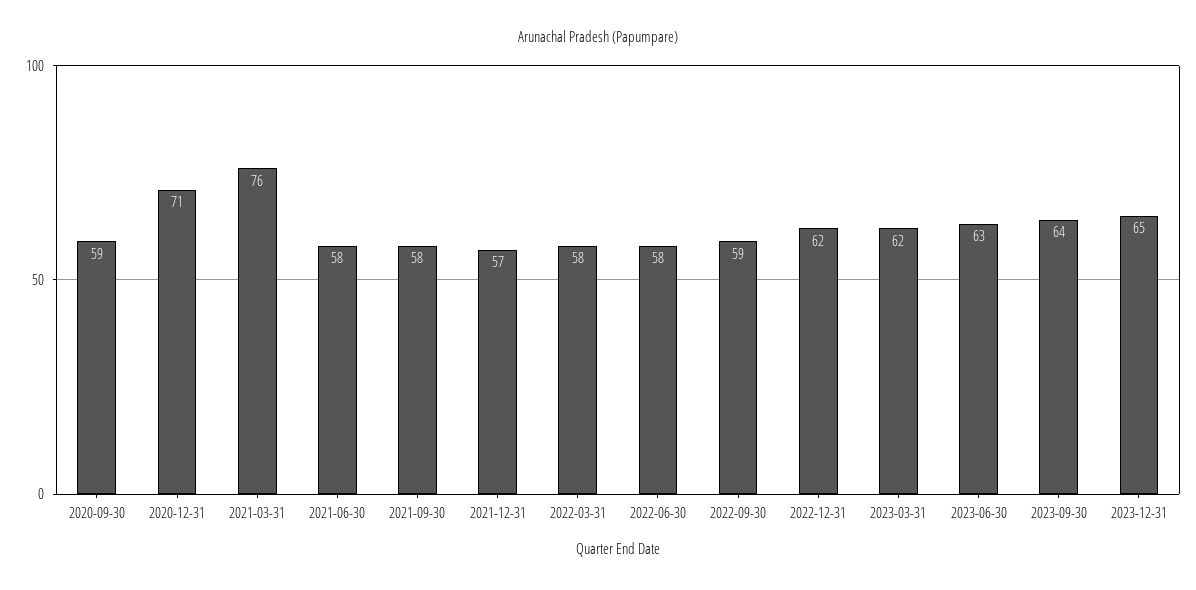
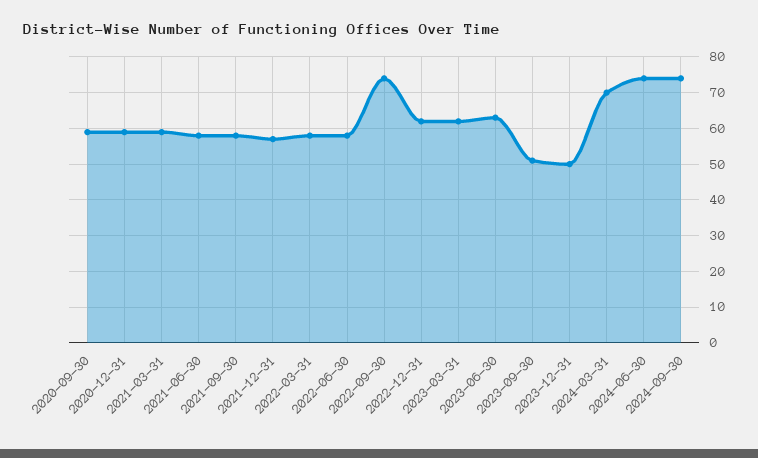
2020-12-31: 71 -> 60
2021-03-31: 76 -> 60
2022-09-30: 59 -> 75
2023-09-30: 64 -> 50
2023-12-31: 65 -> 50
2024-03-31: none -> 70
2024-06-30: none -> 75
2024-09-30: none -> 75

